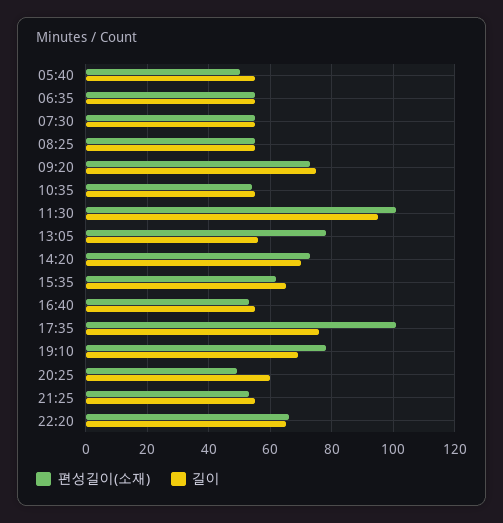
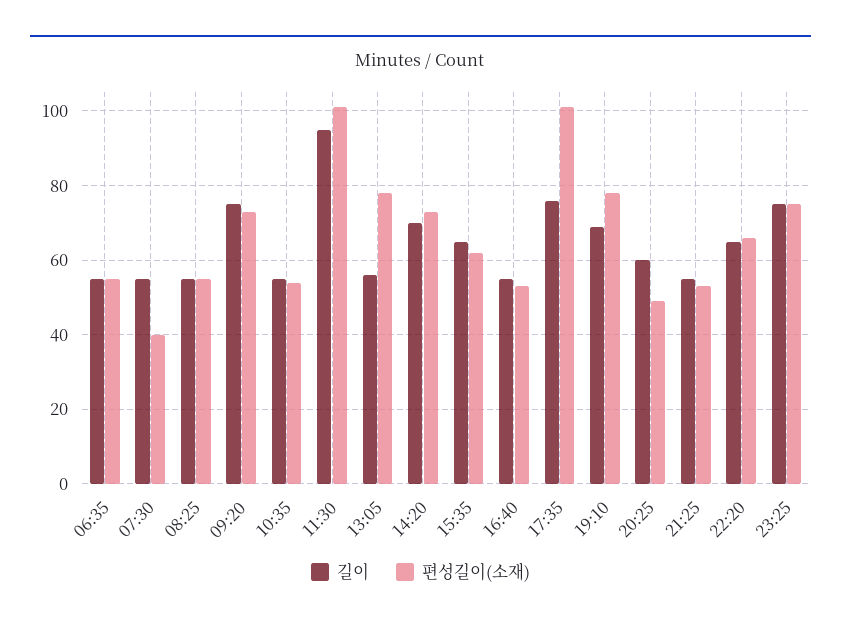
편성길이(소재), 05:40: 50 -> none
길이, 05:40: 55 -> none
편성길이(소재), 07:30: 55 -> 40
길이, 23:25: none -> 75
편성길이(소재), 23:25: none -> 75

